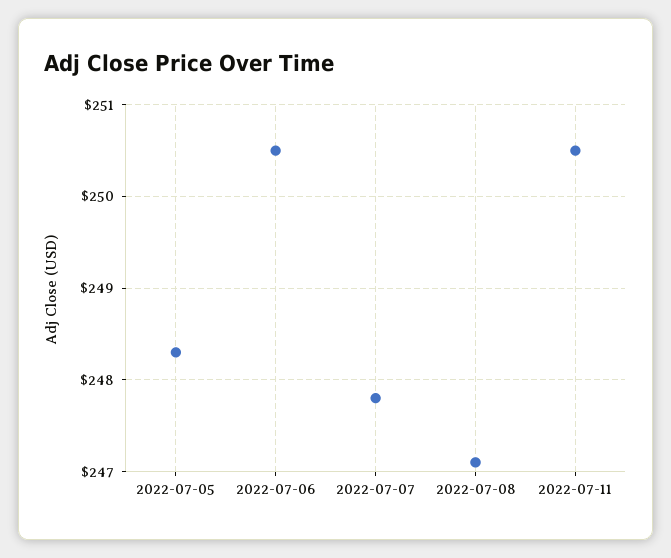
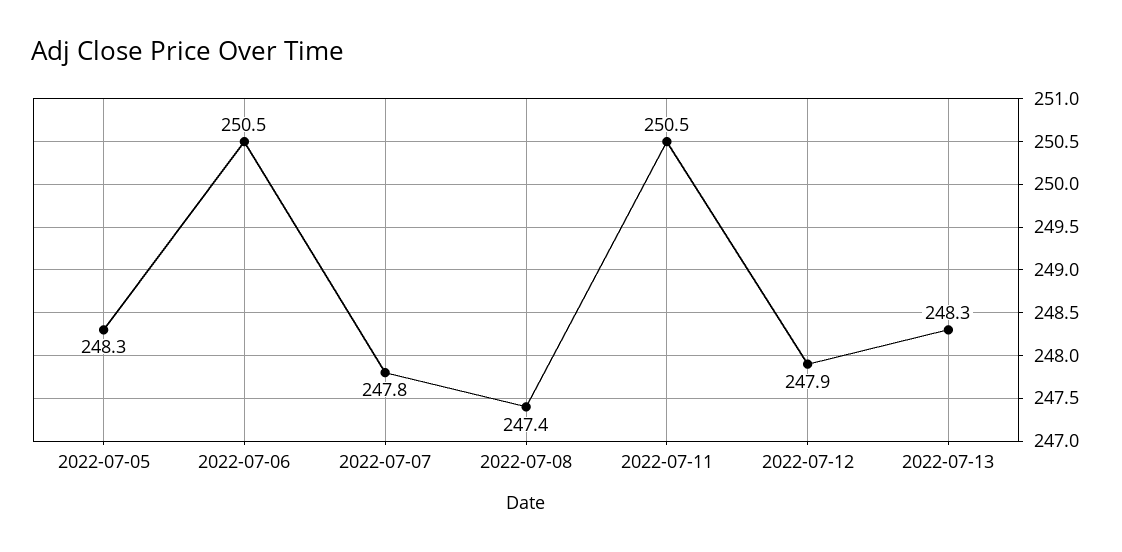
2022-07-08: 247.1 -> 247.4
2022-07-12: none -> 247.9
2022-07-13: none -> 248.3

